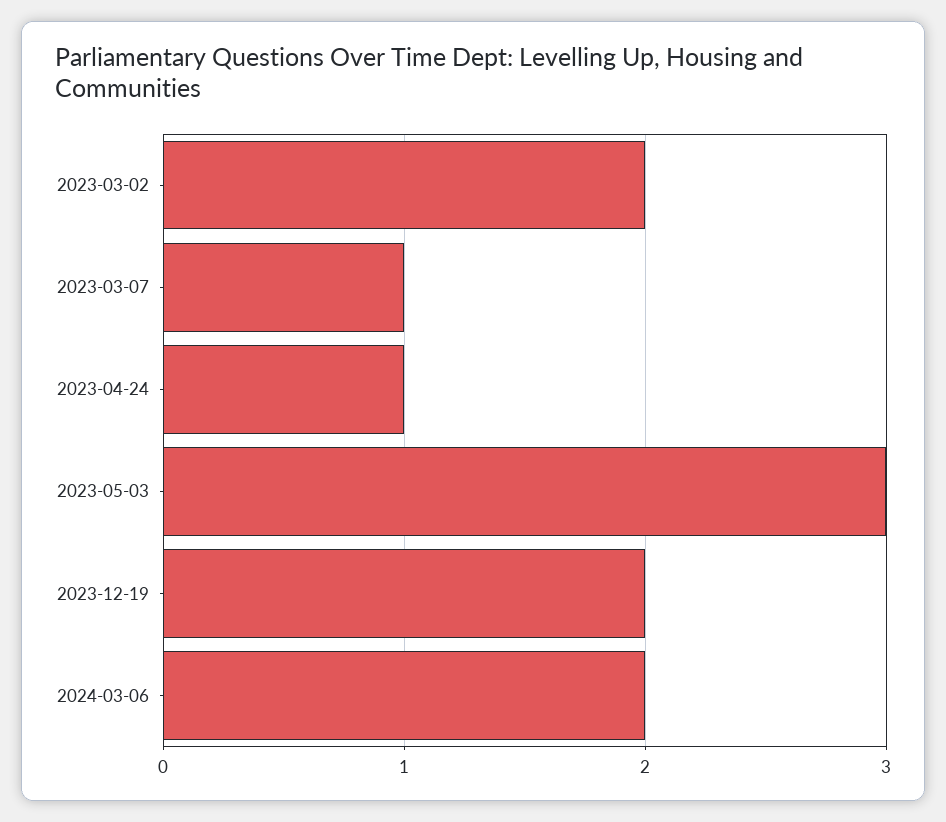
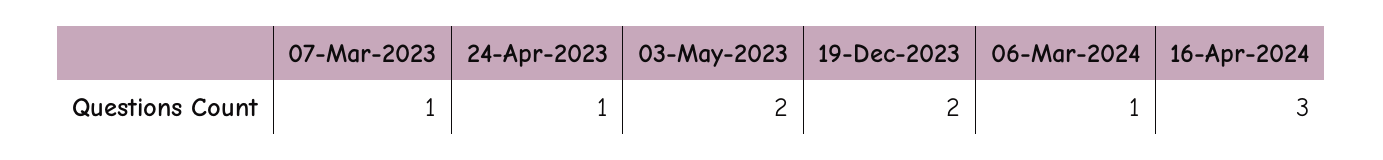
2023-03-02: 2 -> none
2023-05-03: 3 -> 2
2024-03-06: 2 -> 1
16-Apr-2024: none -> 3

